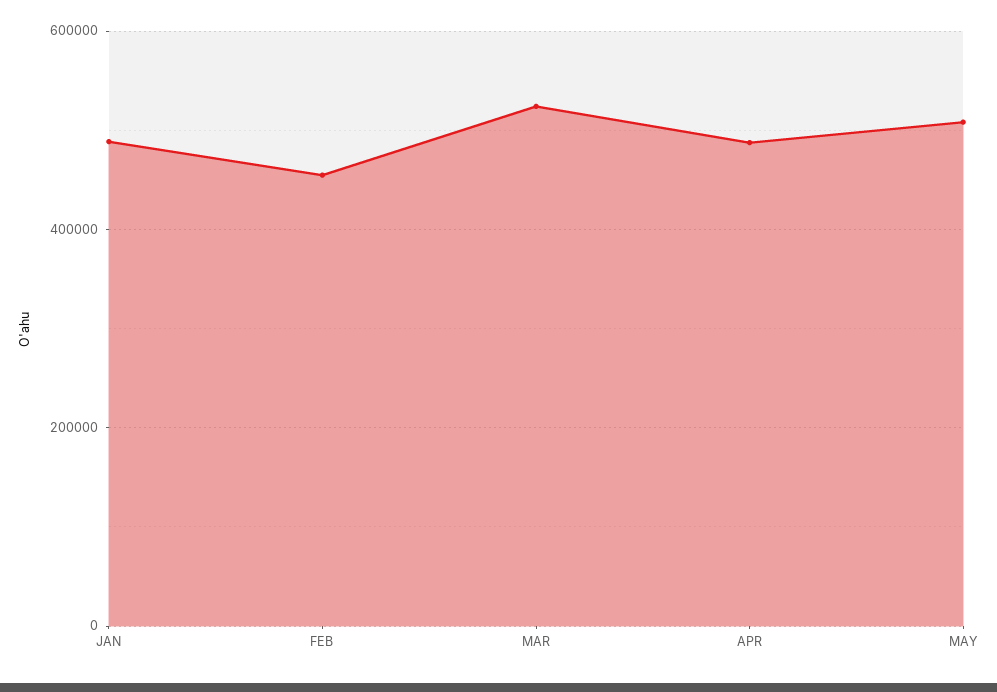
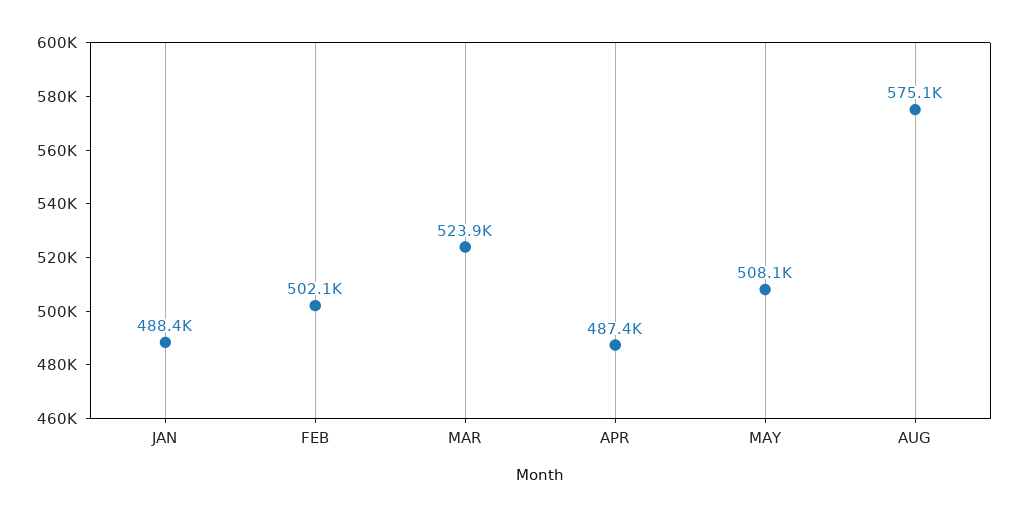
FEB: 460000 -> 502100
AUG: none -> 575100

